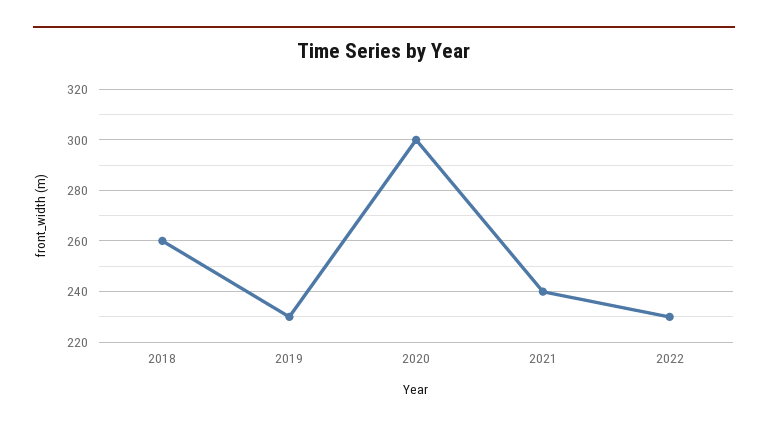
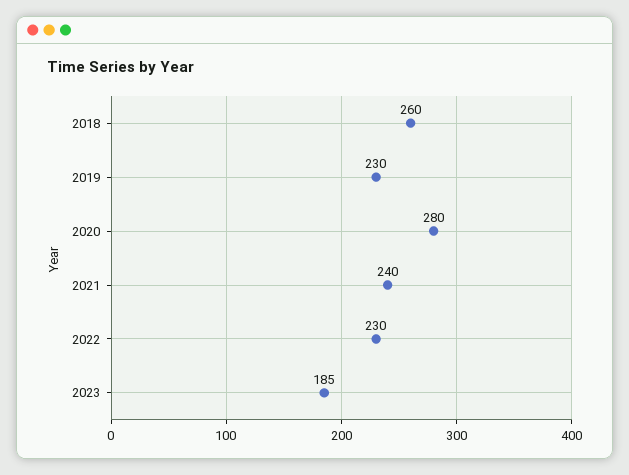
2020: 300 -> 280
2023: none -> 185

